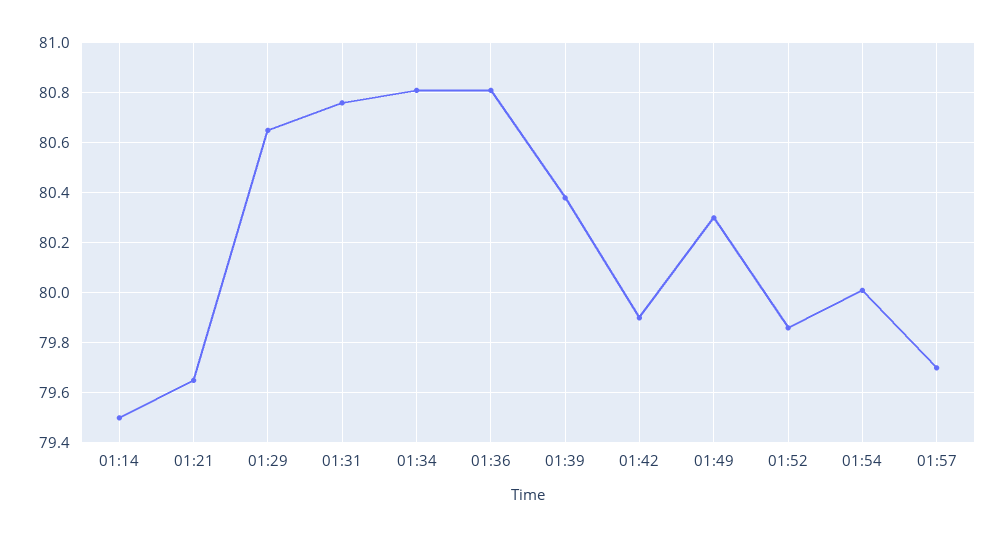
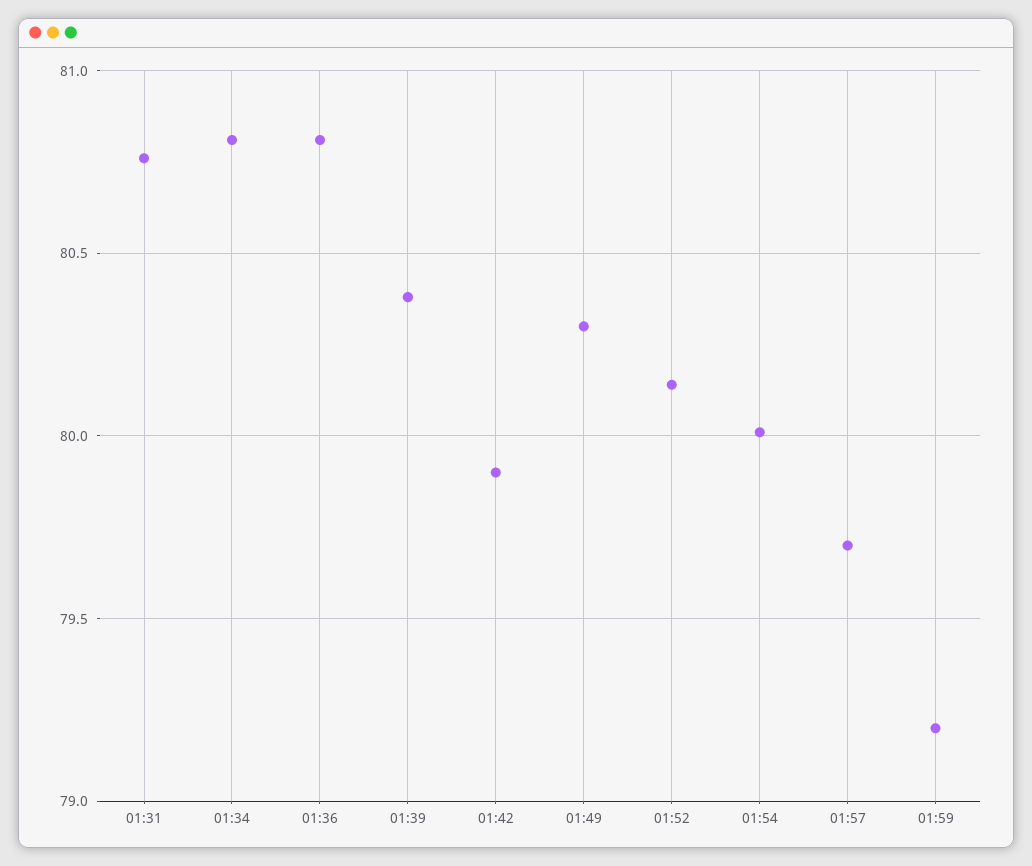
01:14: 79.5 -> none
01:21: 79.65 -> none
01:29: 80.65 -> none
01:52: 79.85 -> 80.15
01:59: none -> 79.2

